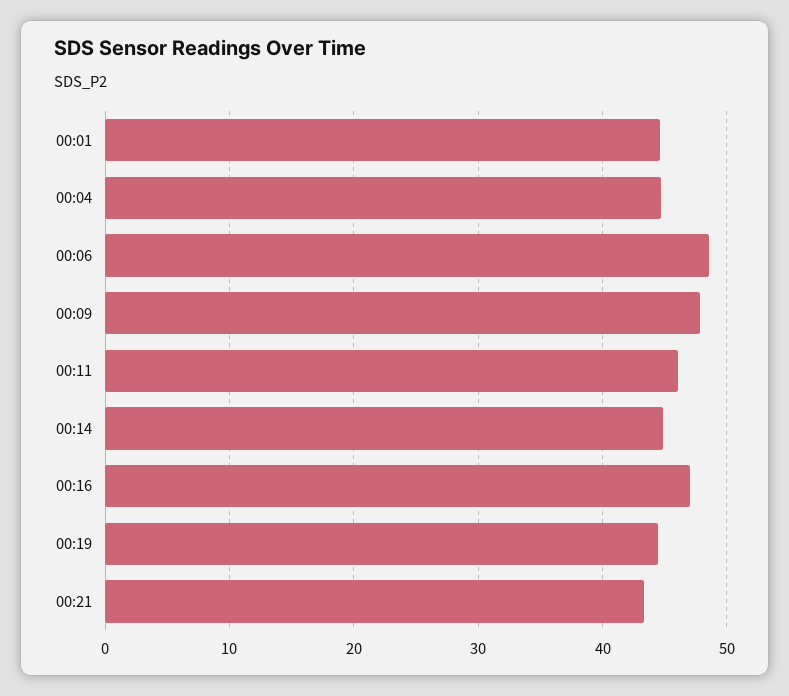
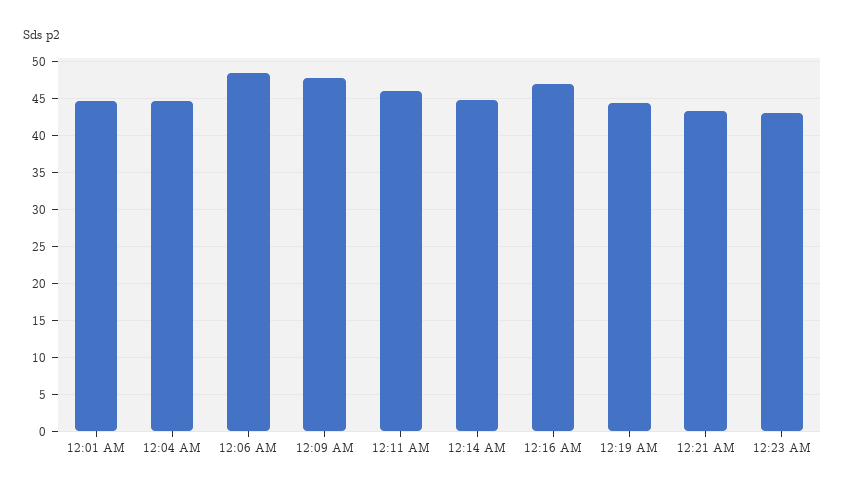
12:23 AM: none -> 43

